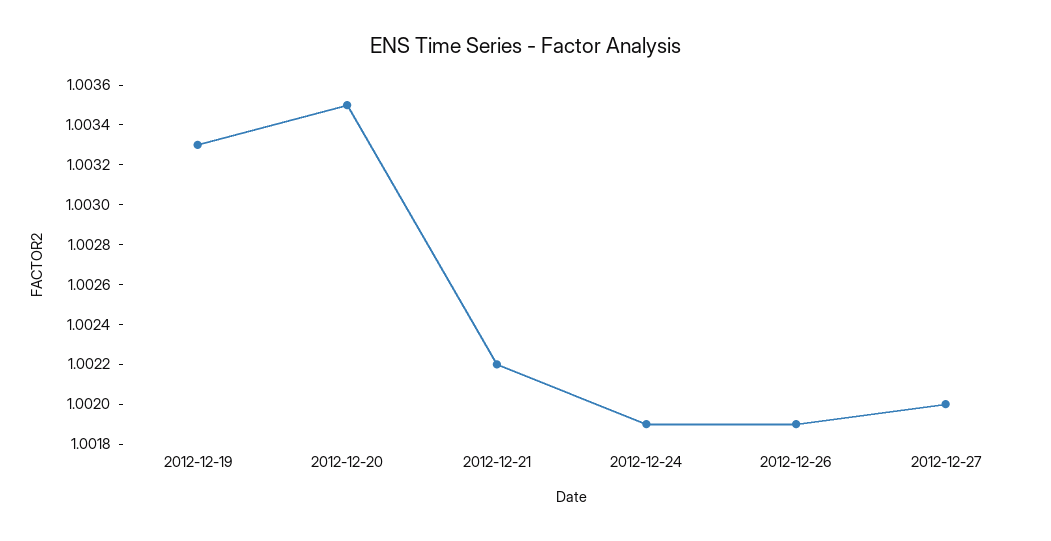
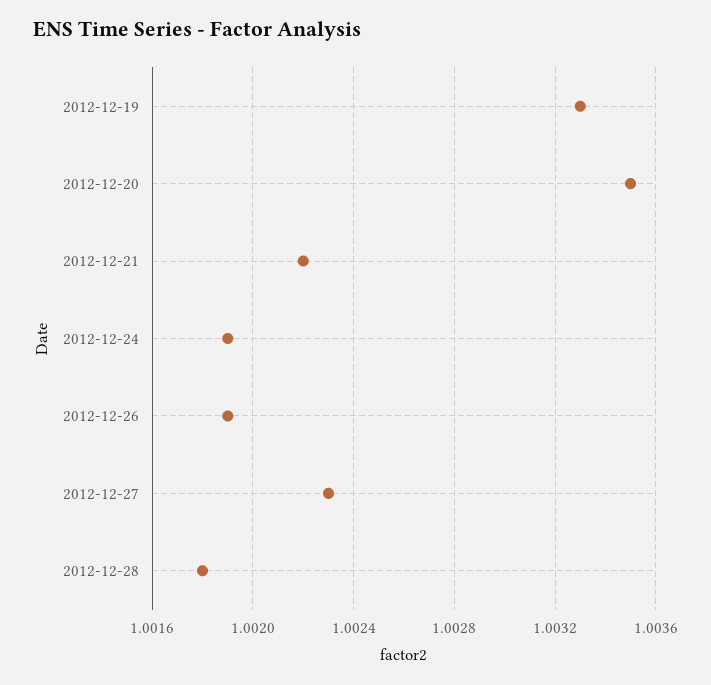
2012-12-27: 1.002 -> 1.0023
2012-12-28: none -> 1.0018

